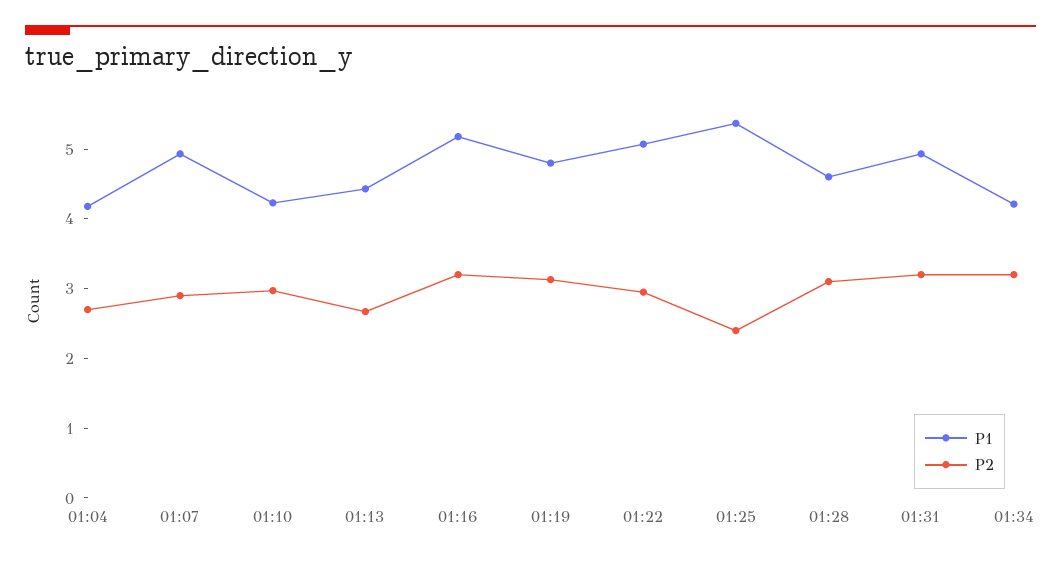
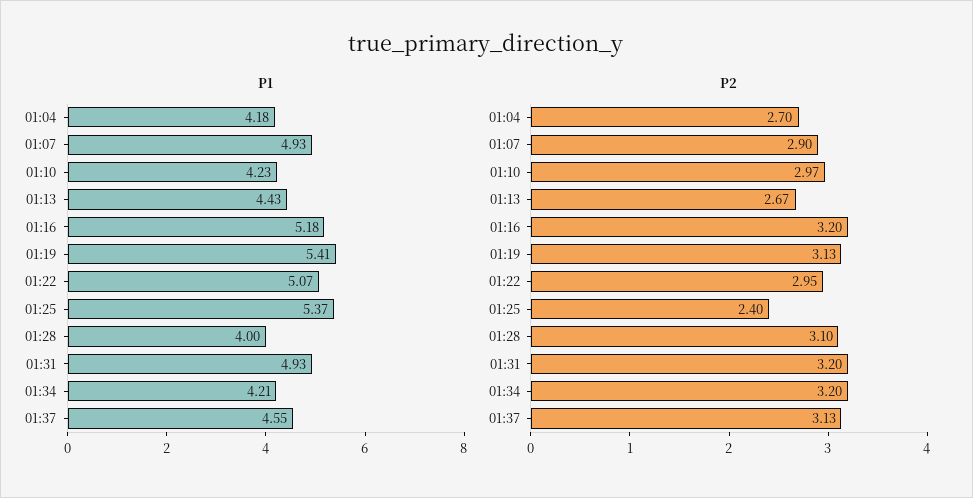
P1, 01:19: 4.8 -> 5.41
P1, 01:28: 4.6 -> 4
P1, 01:37: none -> 4.55
P2, 01:37: none -> 3.13

